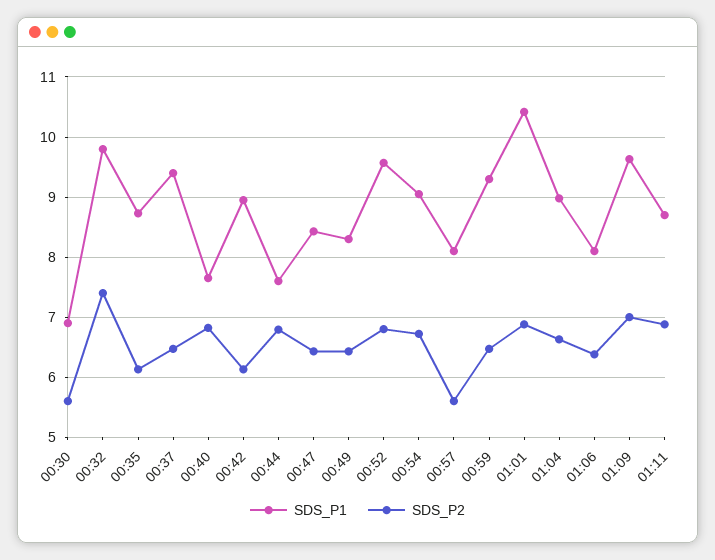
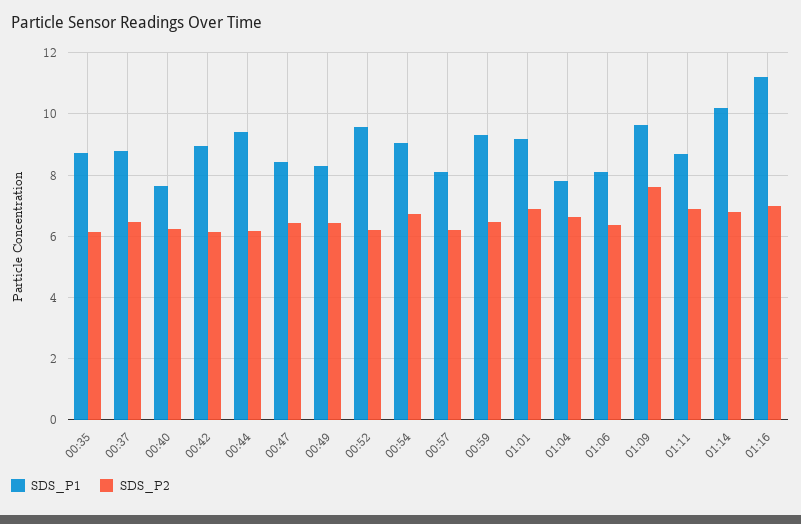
SDS_P1, 00:30: 6.9 -> none
SDS_P2, 00:30: 5.6 -> none
SDS_P1, 00:32: 9.8 -> none
SDS_P2, 00:32: 7.4 -> none
SDS_P1, 00:37: 9.4 -> 8.8
SDS_P2, 00:40: 6.8 -> 6.2
SDS_P1, 00:44: 7.6 -> 9.4
SDS_P2, 00:44: 6.8 -> 6.2
SDS_P2, 00:52: 6.8 -> 6.2
SDS_P2, 00:57: 5.6 -> 6.2
SDS_P1, 01:01: 10.4 -> 9.2
SDS_P1, 01:04: 9 -> 7.8
SDS_P2, 01:09: 7 -> 7.6
SDS_P1, 01:14: none -> 10.2
SDS_P2, 01:14: none -> 6.8
SDS_P1, 01:16: none -> 11.2
SDS_P2, 01:16: none -> 7

